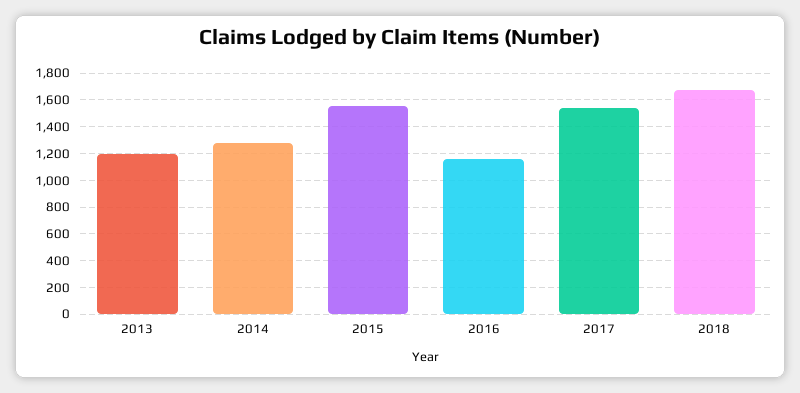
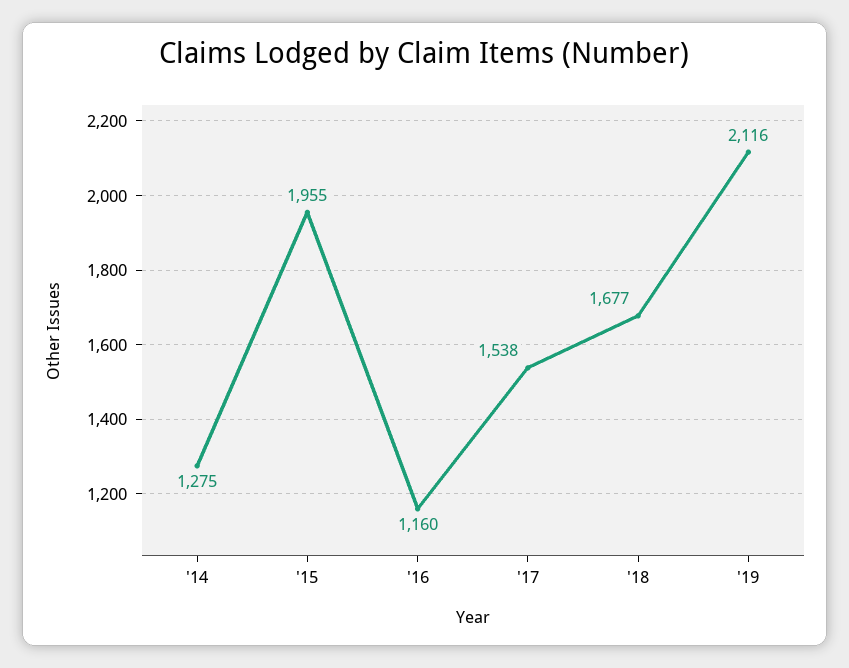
2013: 1200 -> none
2015: 1550 -> 1955
'19: none -> 2116

